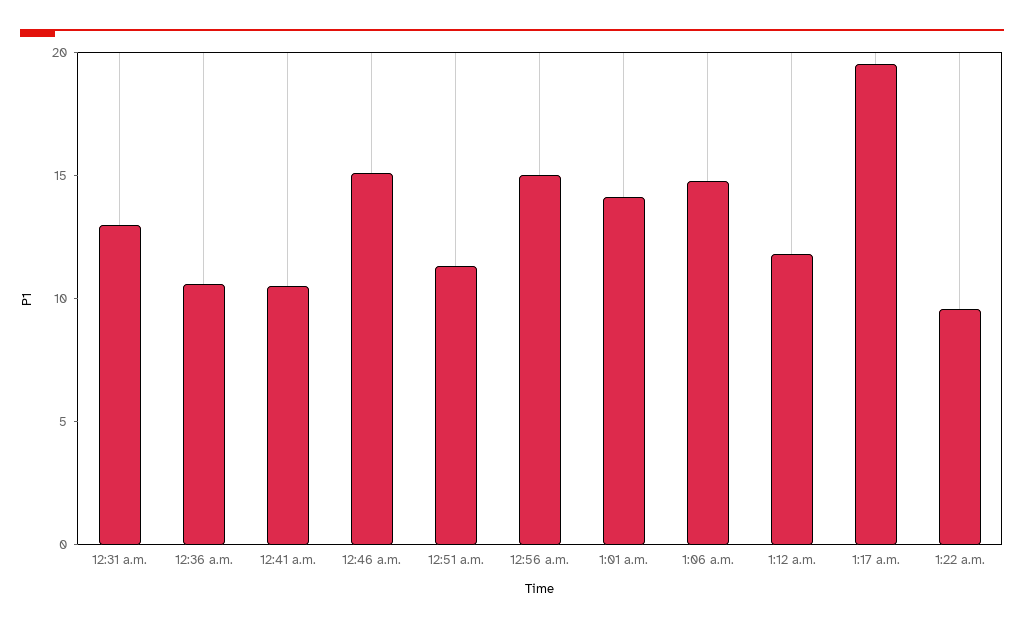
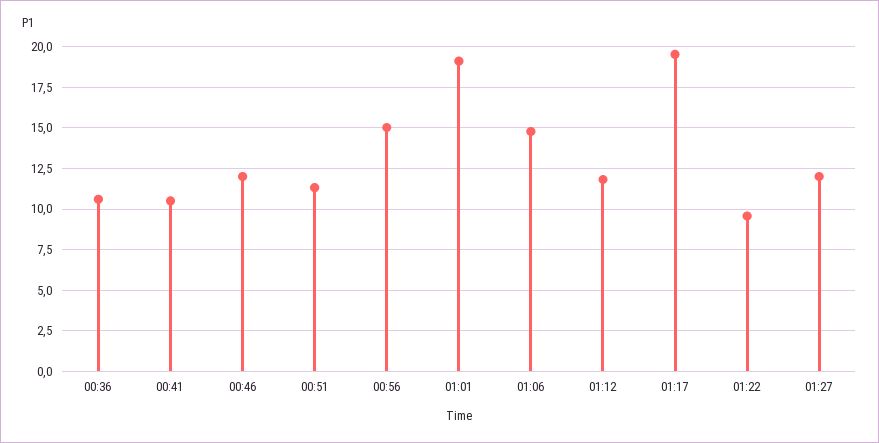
12:31 a.m.: 13 -> none
12:46 a.m.: 15 -> 12
1:01 a.m.: 14 -> 19
01:27: none -> 12

